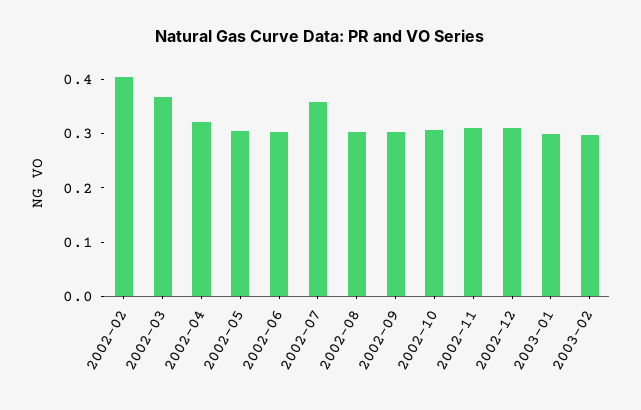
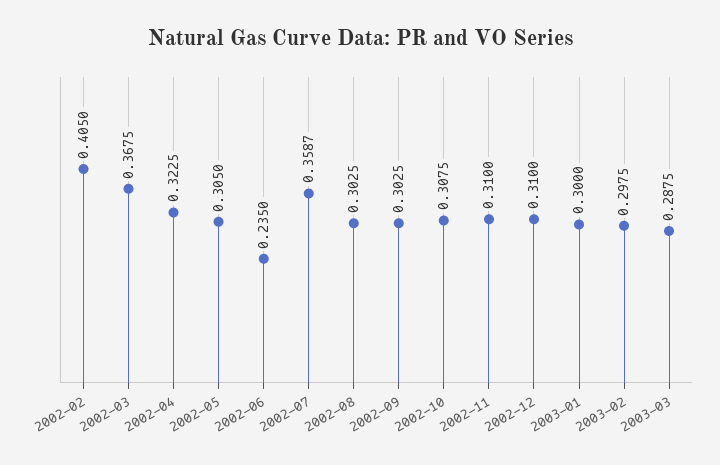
2002-06: 0.3 -> 0.235
2003-03: none -> 0.2875

